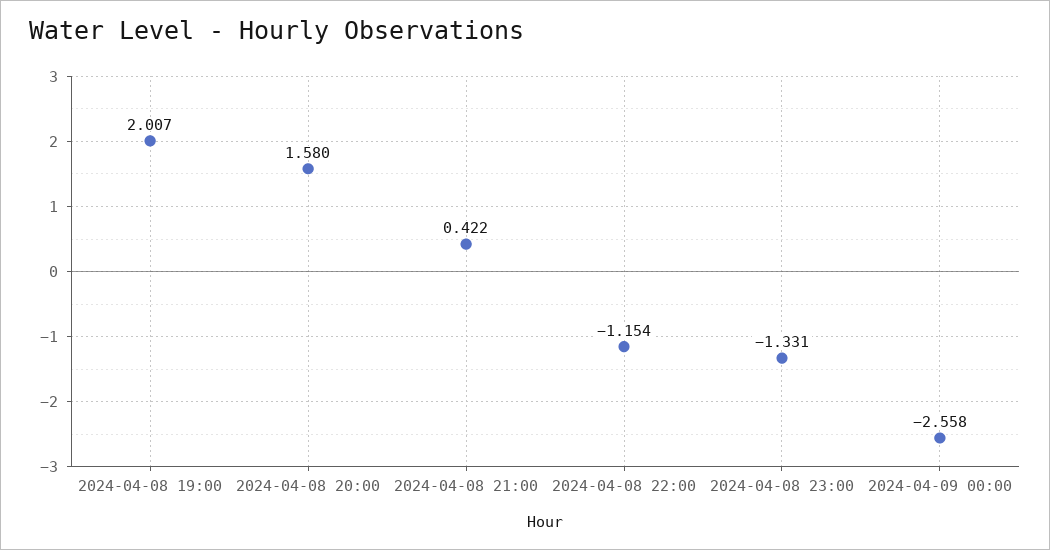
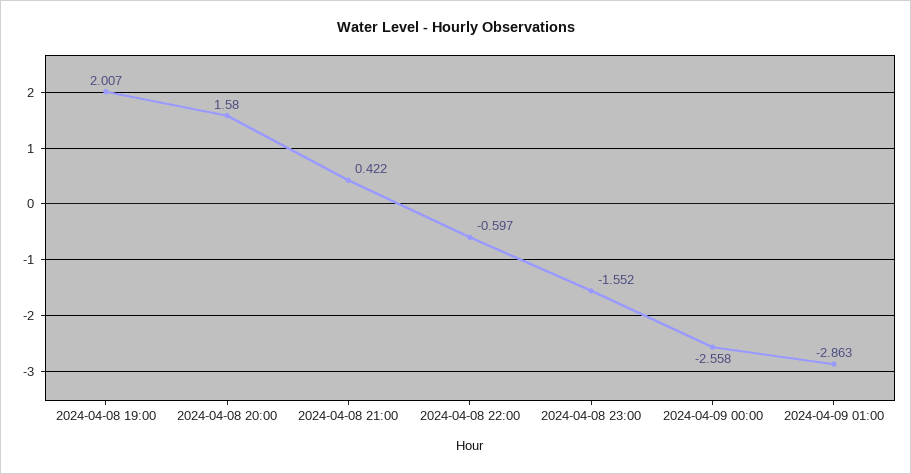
2024-04-08 22:00: -1.154 -> -0.597
2024-04-08 23:00: -1.331 -> -1.552
2024-04-09 01:00: none -> -2.863

